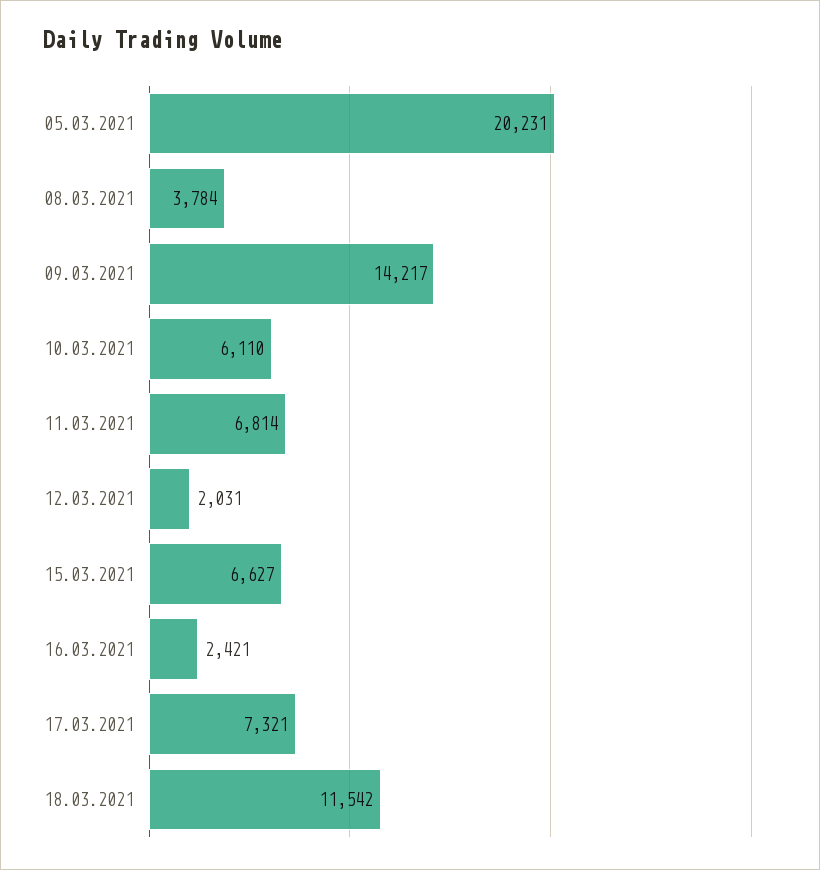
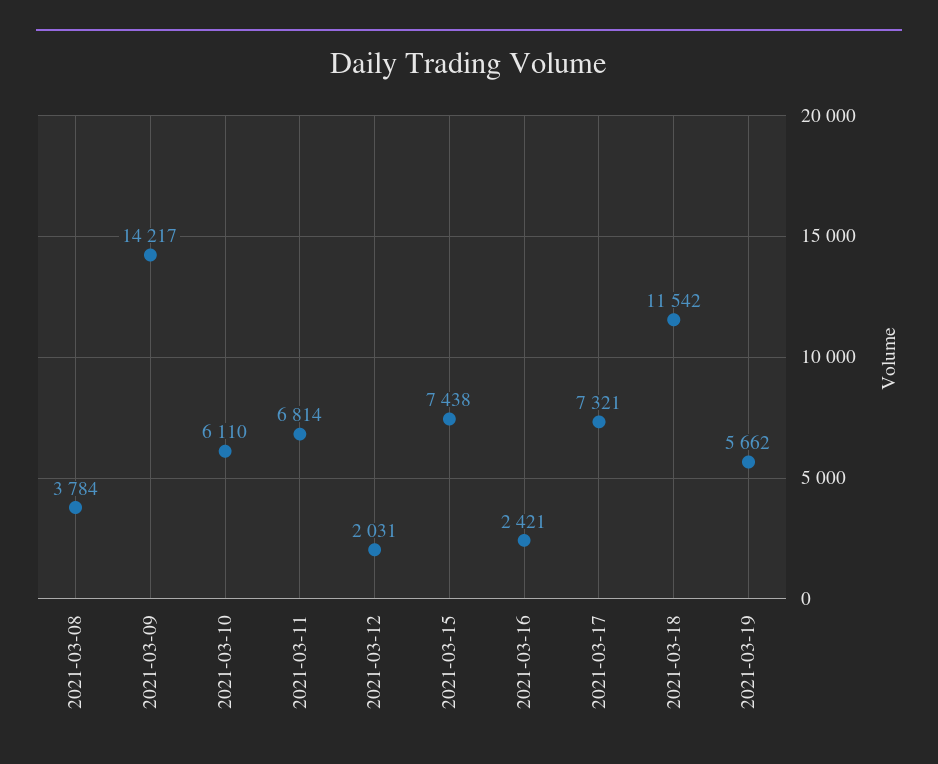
05.03.2021: 20231 -> none
15.03.2021: 6627 -> 7438
2021-03-19: none -> 5662

